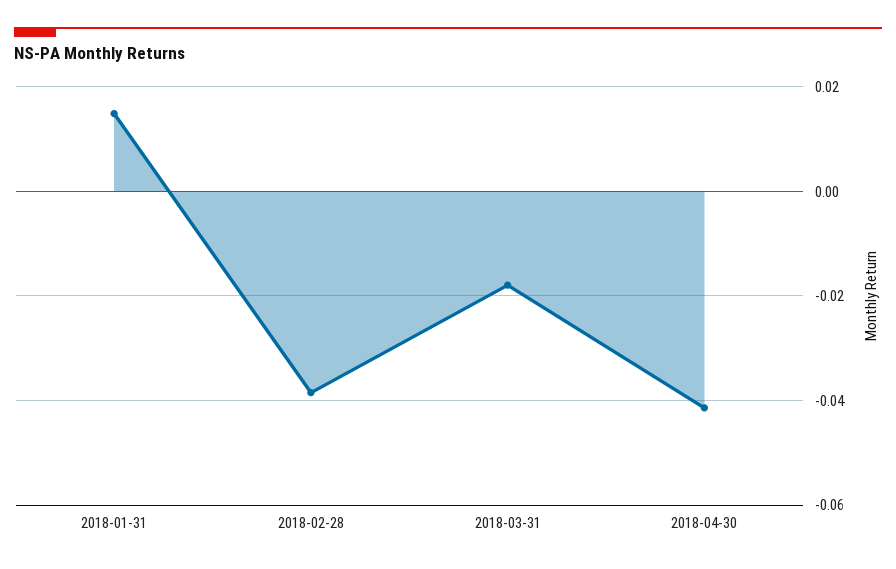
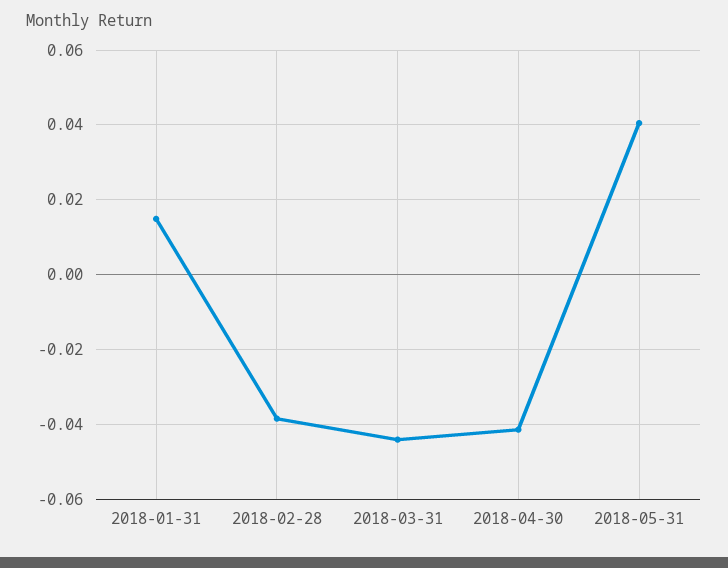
2018-03-31: -0.018 -> -0.044
2018-05-31: none -> 0.04

